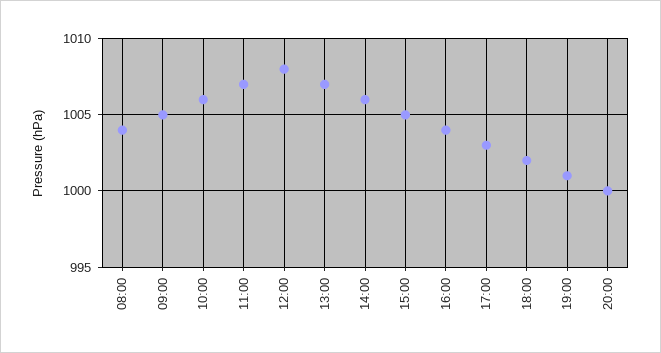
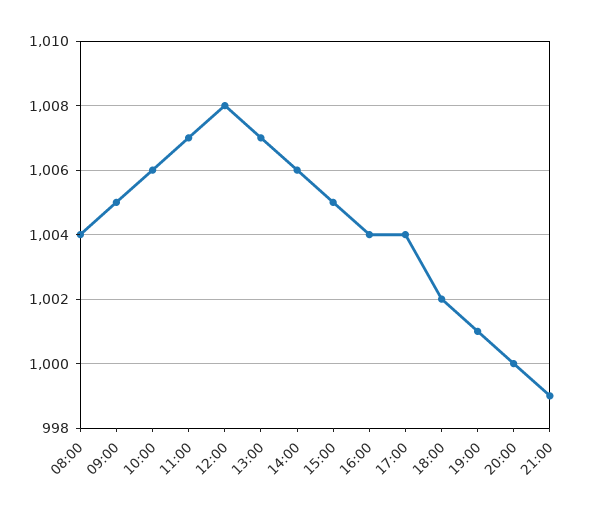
17:00: 1003 -> 1004
21:00: none -> 999

